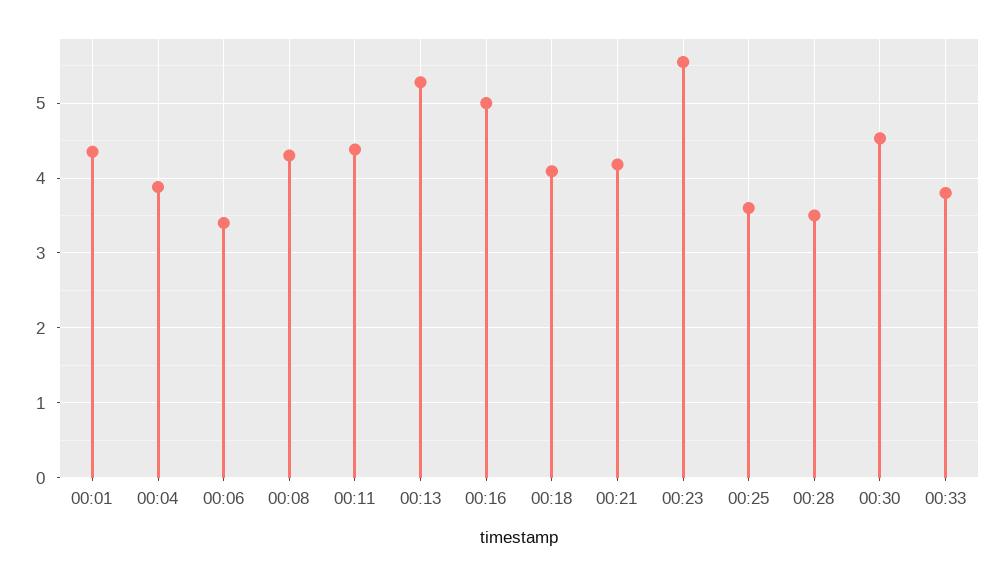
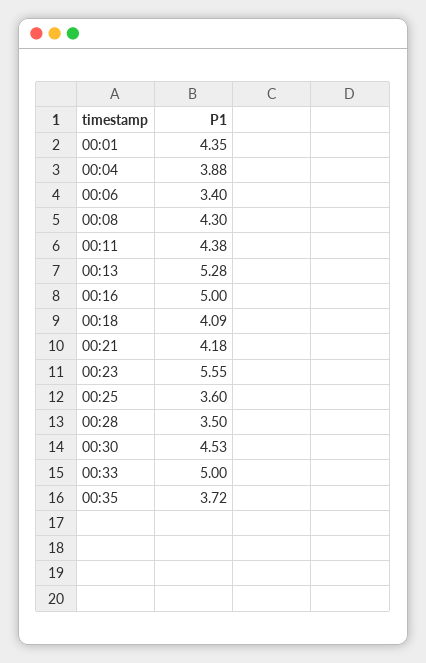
00:33: 3.8 -> 5
00:35: none -> 3.72

